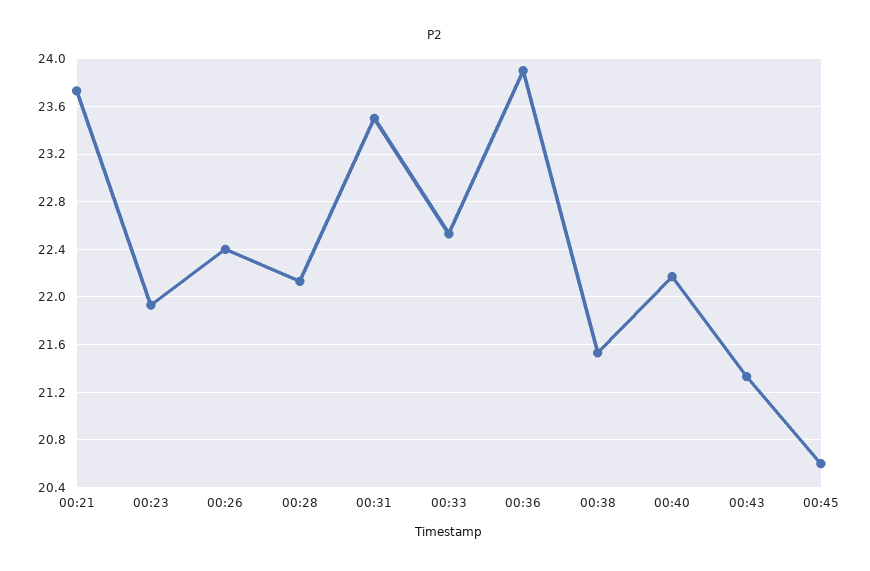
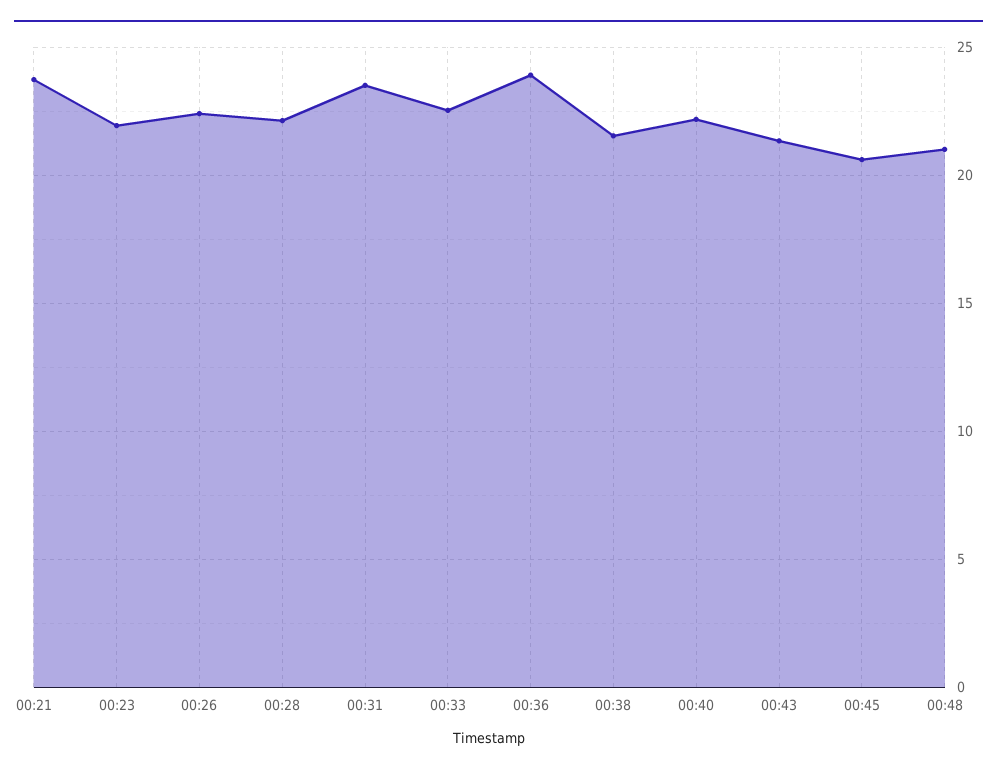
00:48: none -> 21

